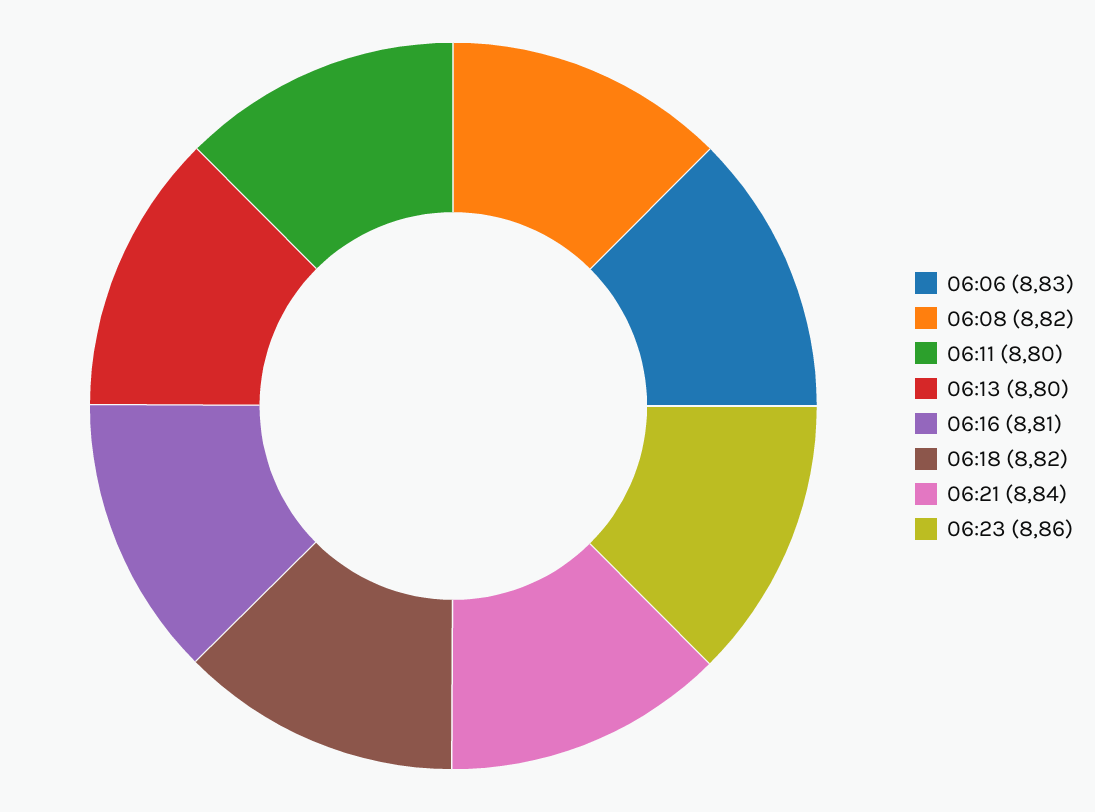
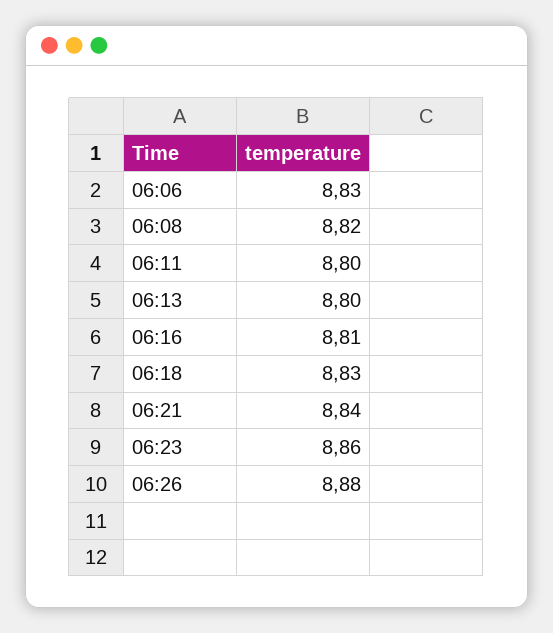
06:18: 8.82 -> 8.83
06:26: none -> 8.88

